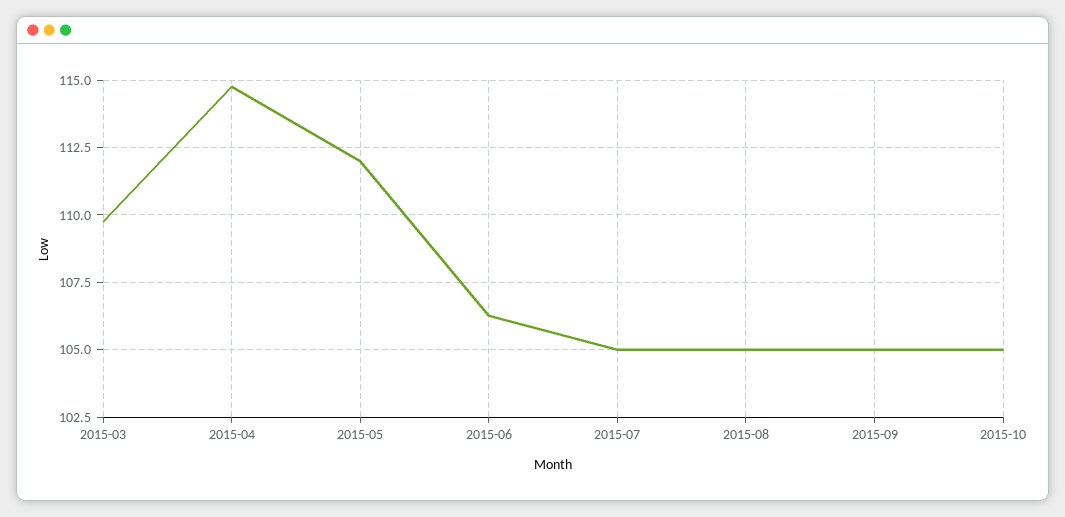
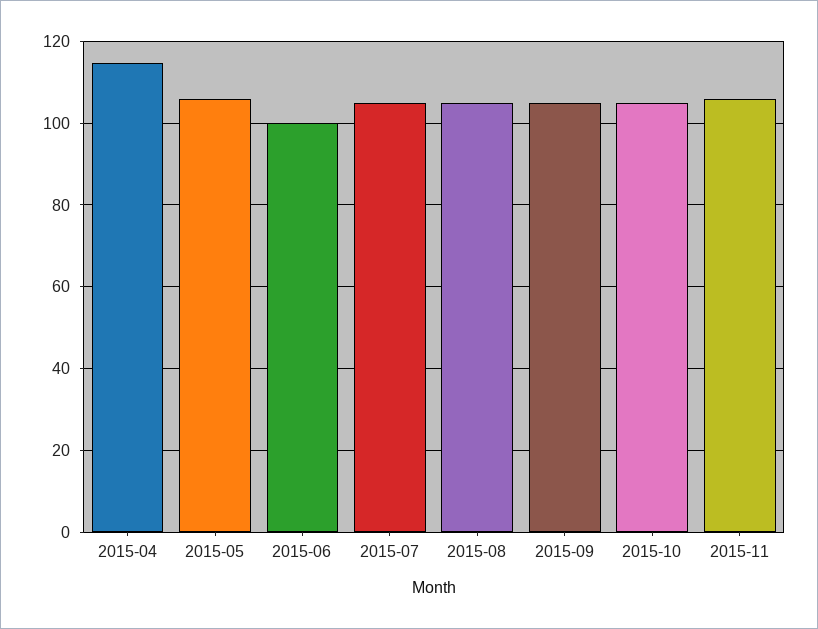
2015-03: 109.75 -> none
2015-05: 112 -> 106
2015-06: 106.25 -> 100
2015-11: none -> 106

